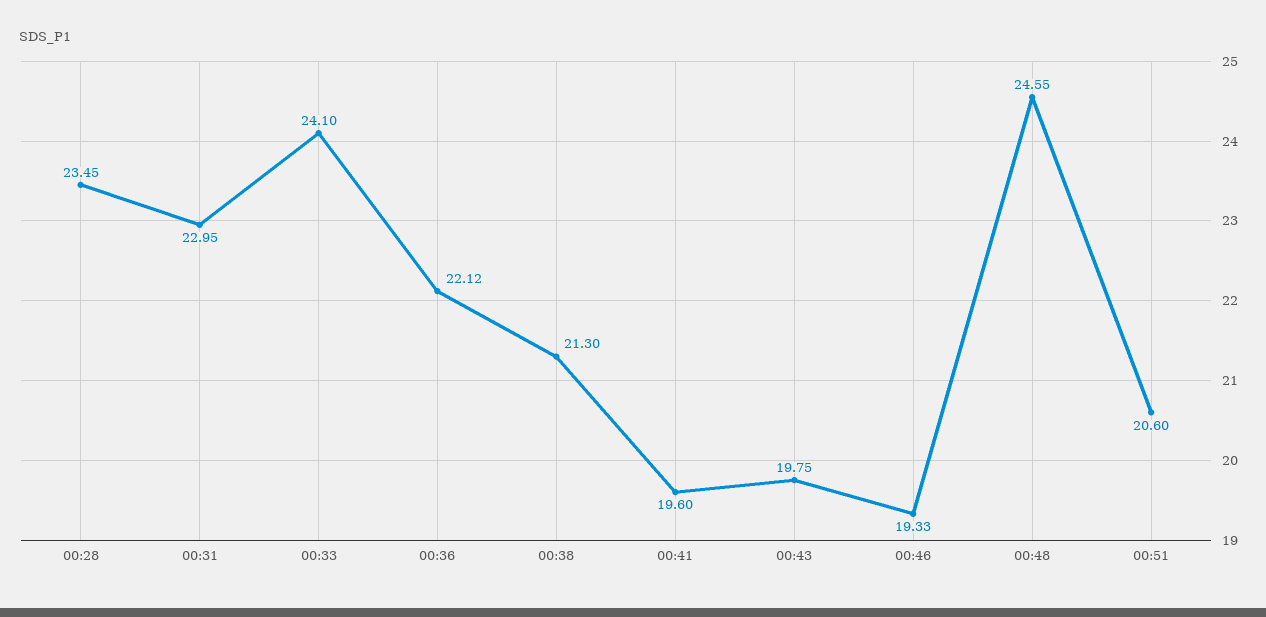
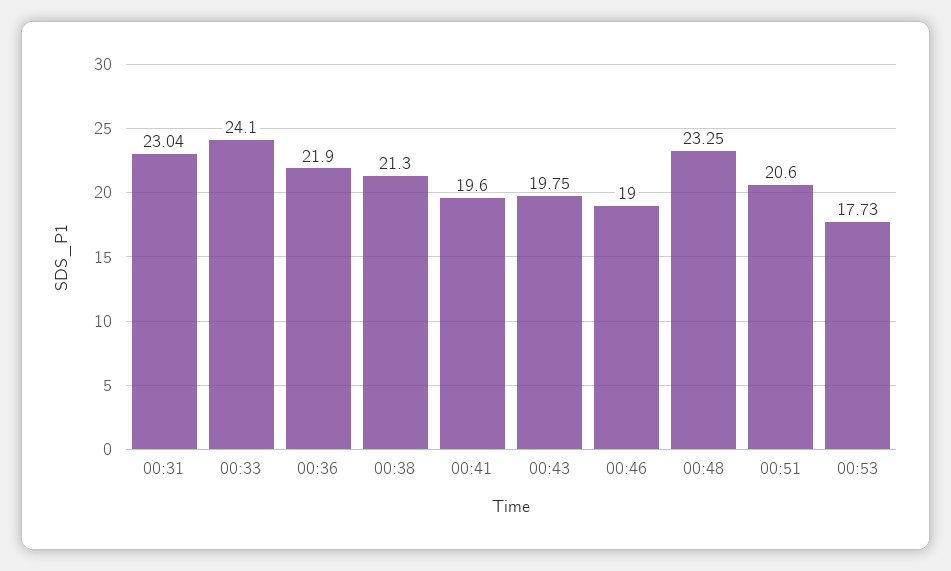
00:28: 23.45 -> none
00:31: 22.95 -> 23.04
00:36: 22.12 -> 21.9
00:46: 19.33 -> 19
00:48: 24.55 -> 23.25
00:53: none -> 17.73

